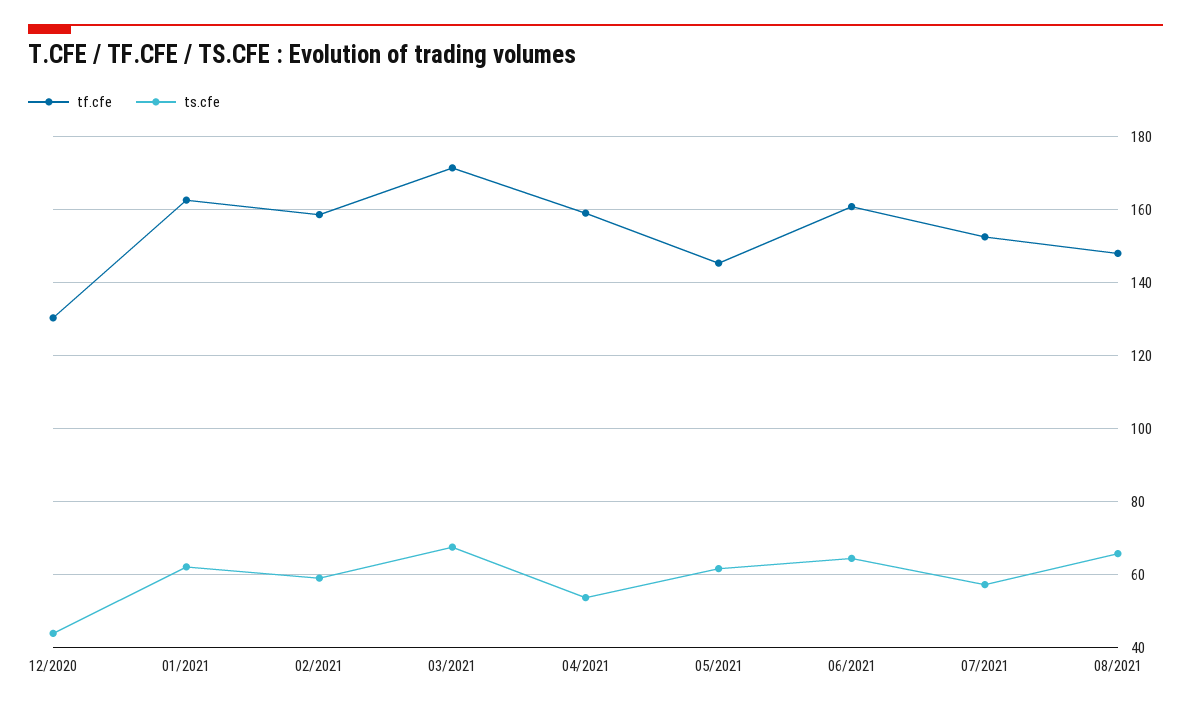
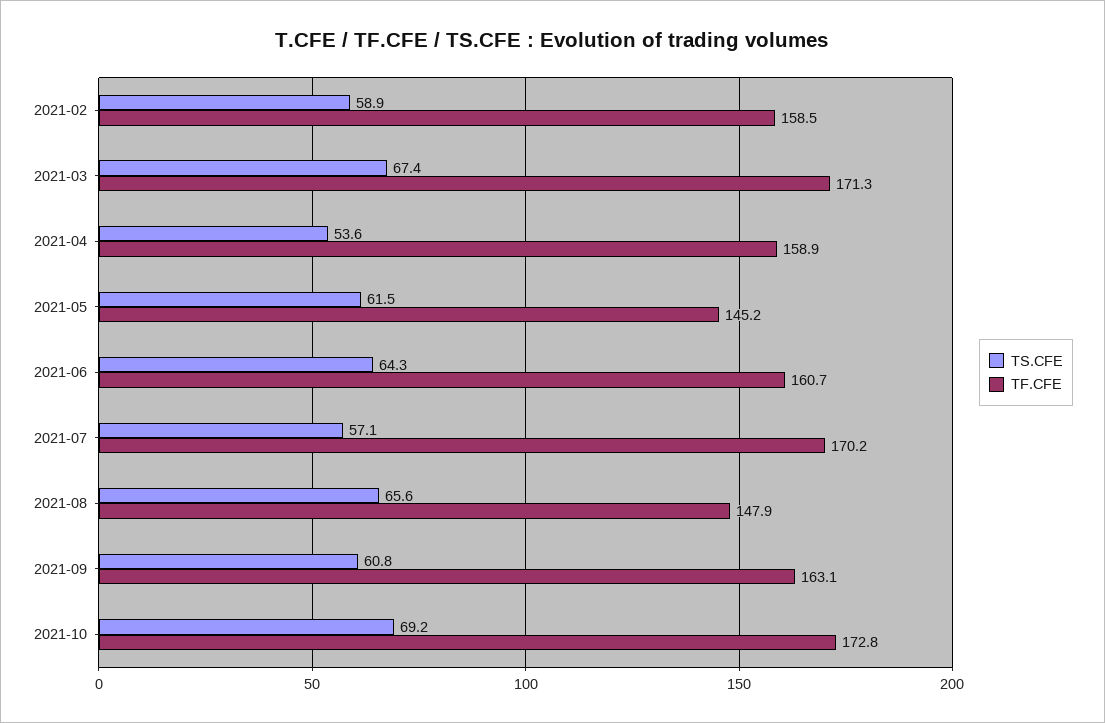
tf.cfe, 12/2020: 130 -> none
ts.cfe, 12/2020: 44 -> none
tf.cfe, 01/2021: 162 -> none
ts.cfe, 01/2021: 62 -> none
tf.cfe, 07/2021: 152 -> 170.2
ts.cfe, 2021-09: none -> 60.8
tf.cfe, 2021-09: none -> 163.1
ts.cfe, 2021-10: none -> 69.2
tf.cfe, 2021-10: none -> 172.8

